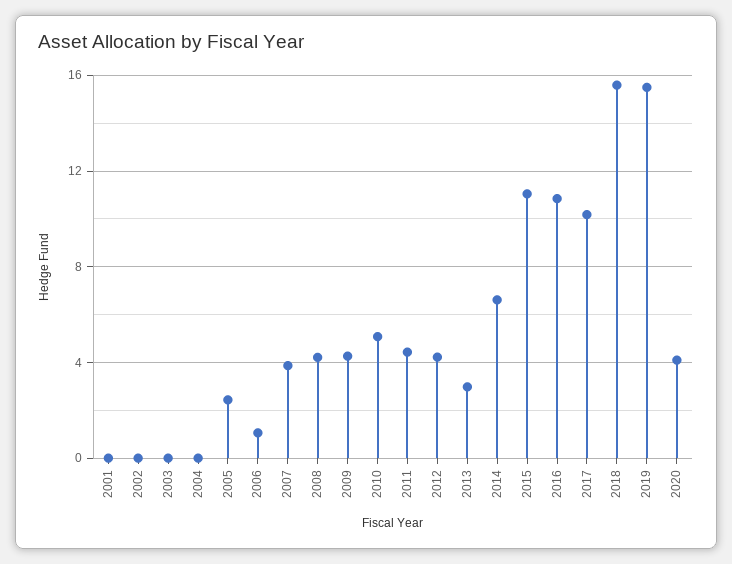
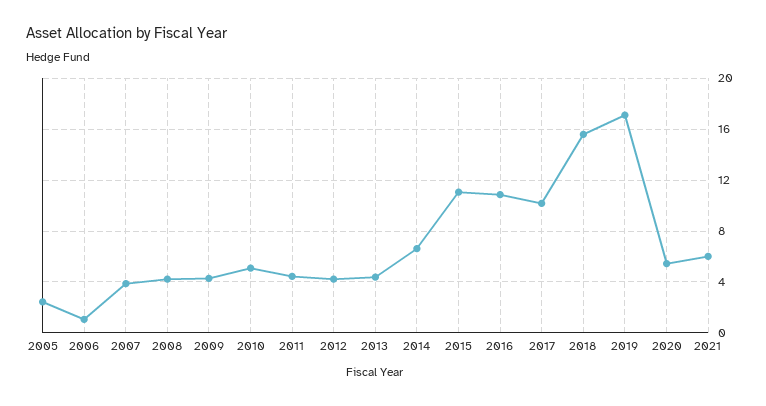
2001: 0 -> none
2002: 0 -> none
2003: 0 -> none
2004: 0 -> none
2013: 3 -> 4.5
2019: 15.5 -> 17
2020: 4 -> 5.5
2021: none -> 6

